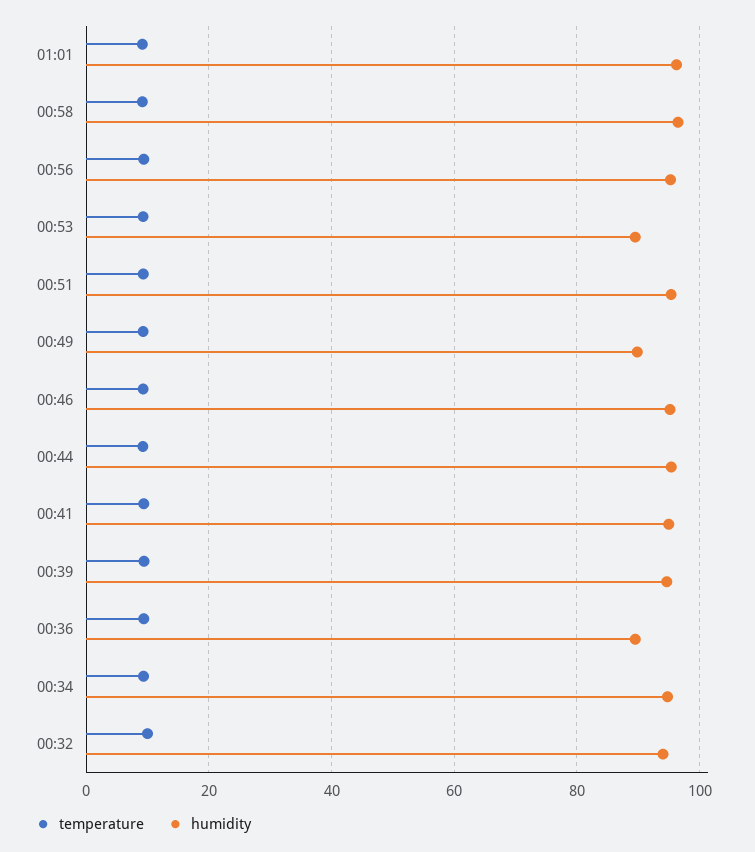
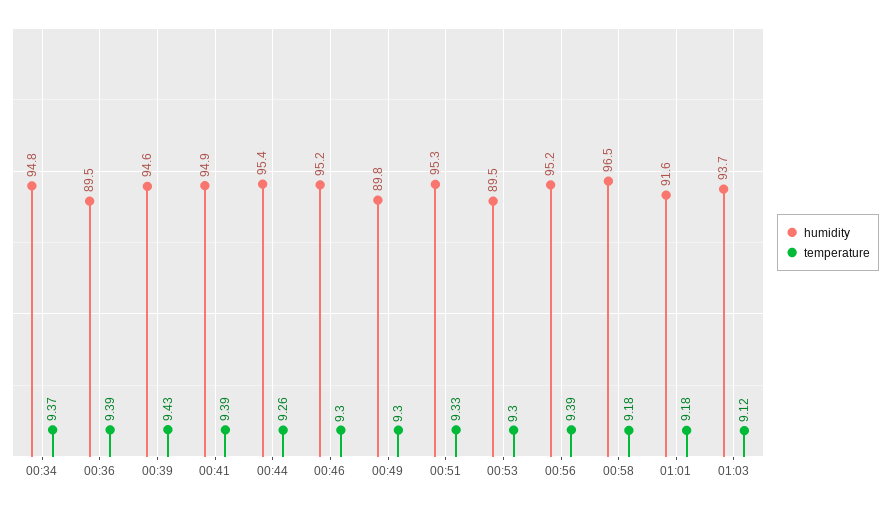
humidity, 01:01: 96 -> 91.6
temperature, 00:32: 10 -> none
humidity, 00:32: 94 -> none
humidity, 01:03: none -> 93.7
temperature, 01:03: none -> 9.12

